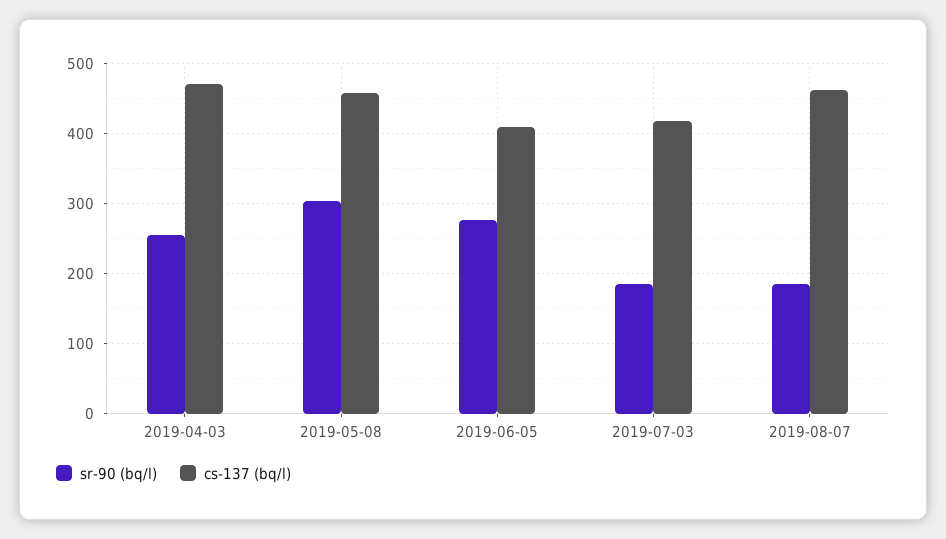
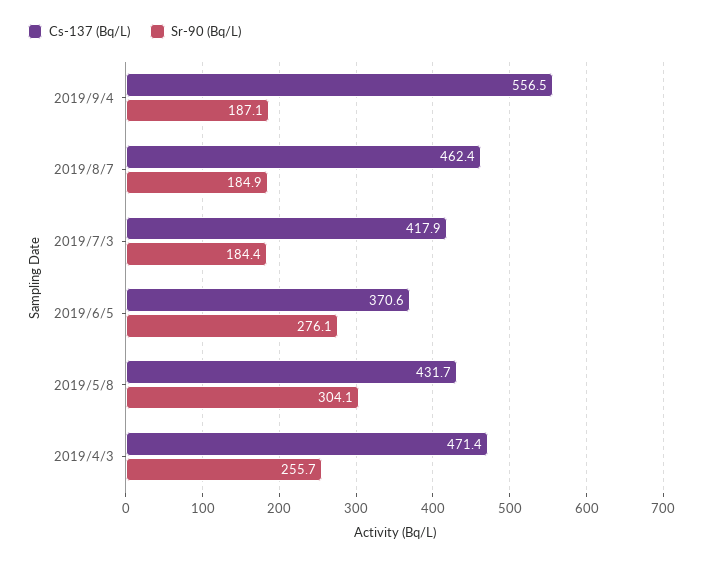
cs-137 (bq/l), 2019-05-08: 460 -> 431.7
cs-137 (bq/l), 2019-06-05: 410 -> 370.6
cs-137 (bq/l), 2019/9/4: none -> 556.5
sr-90 (bq/l), 2019/9/4: none -> 187.1

